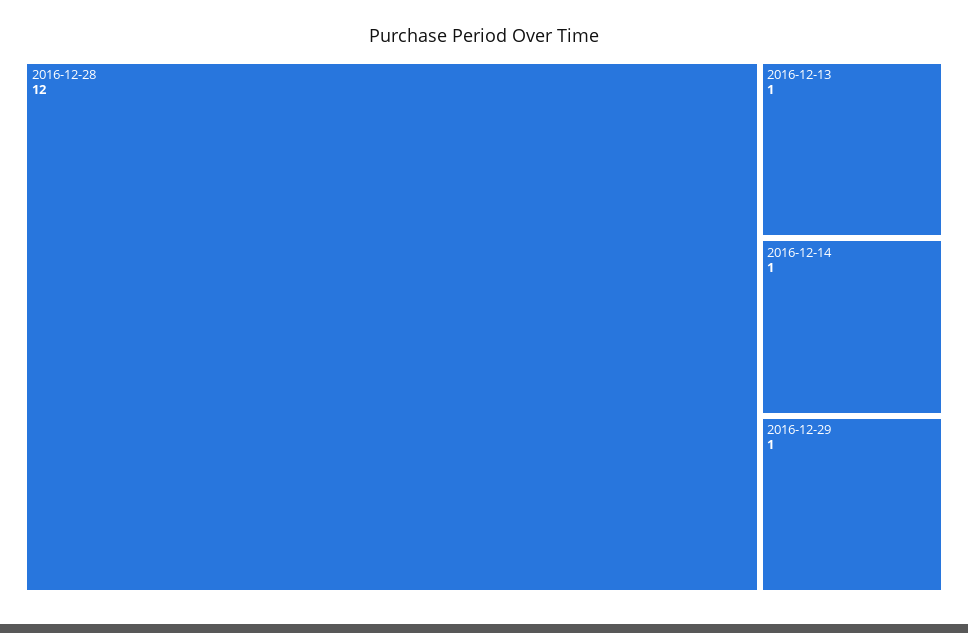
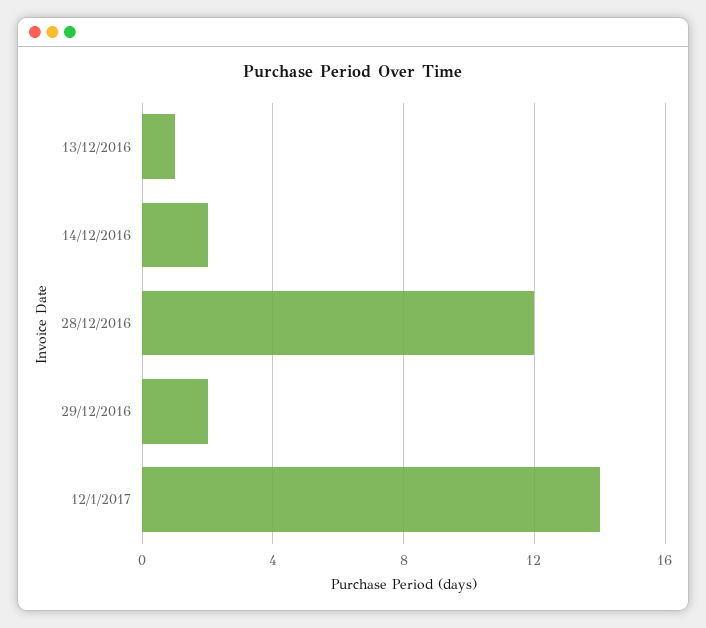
2016-12-14: 1 -> 2
2016-12-29: 1 -> 2
12/1/2017: none -> 14

